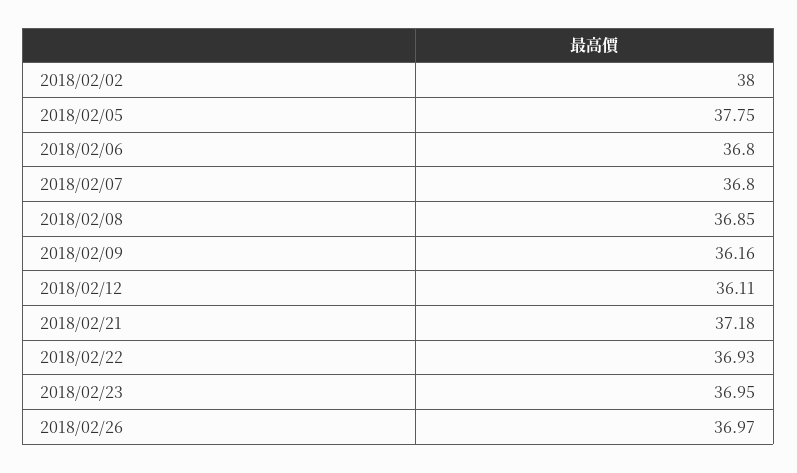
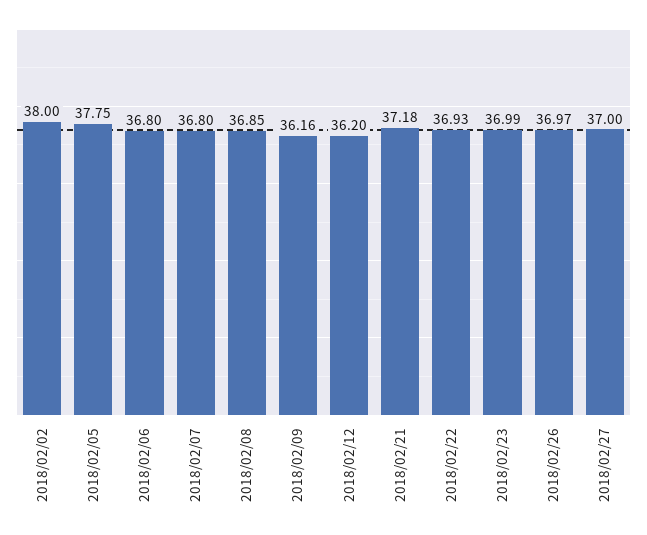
2018/02/12: 36.11 -> 36.2
2018/02/23: 36.95 -> 36.99
2018/02/27: none -> 37

